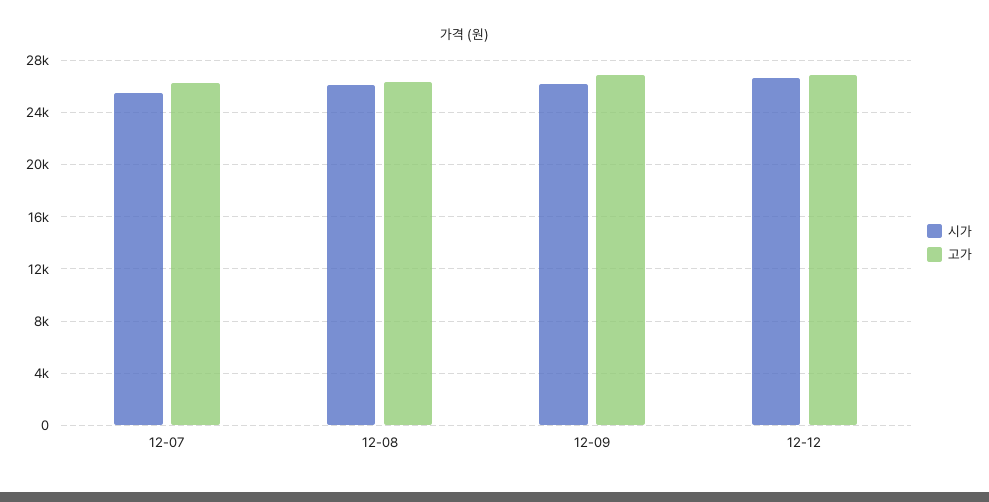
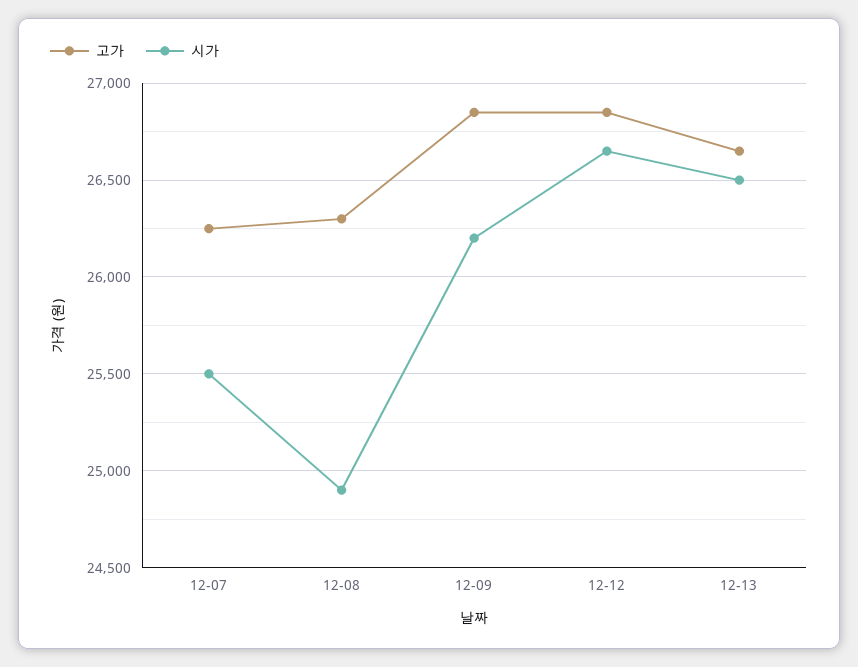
시가, 12-08: 26000 -> 24900
고가, 12-13: none -> 26650
시가, 12-13: none -> 26500

